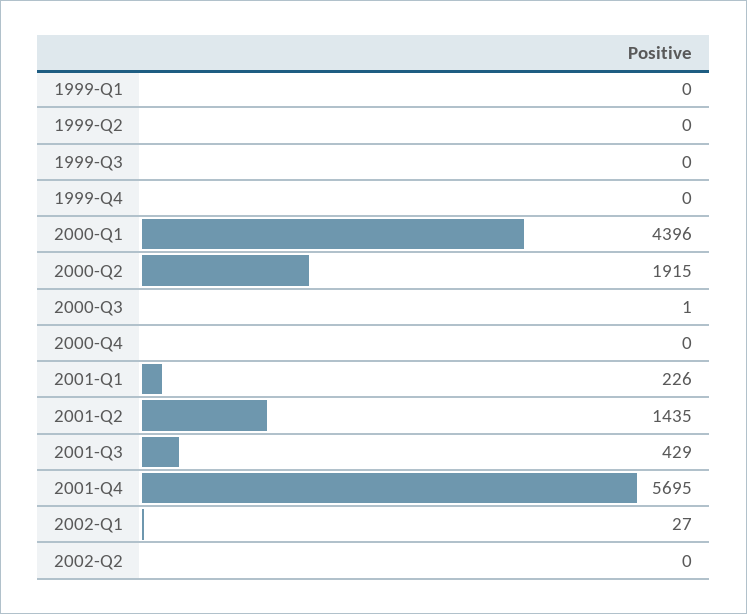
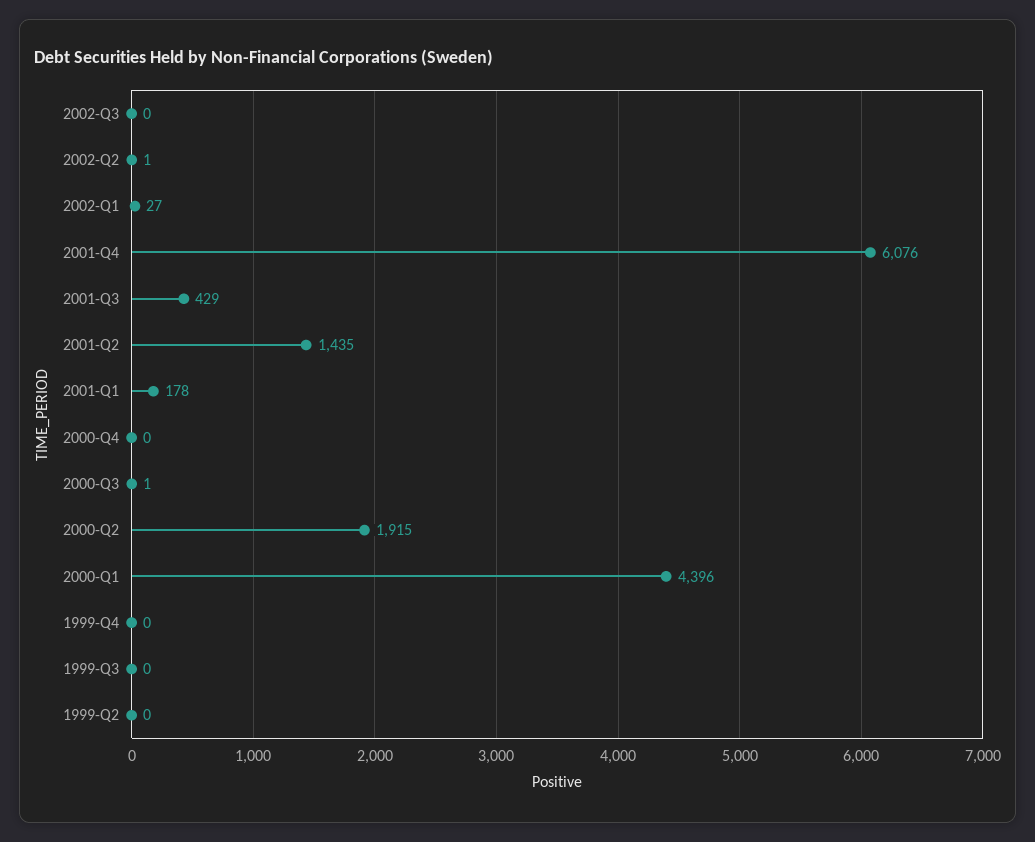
1999-Q1: 0 -> none
2001-Q1: 226 -> 178
2001-Q4: 5695 -> 6076
2002-Q2: 0 -> 1
2002-Q3: none -> 0

